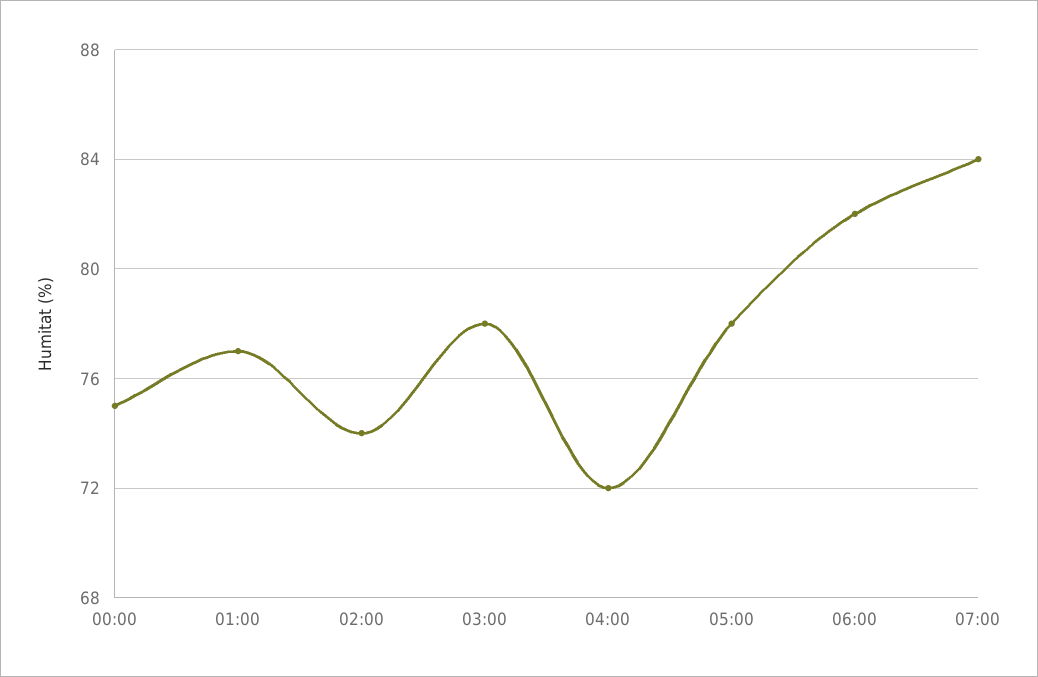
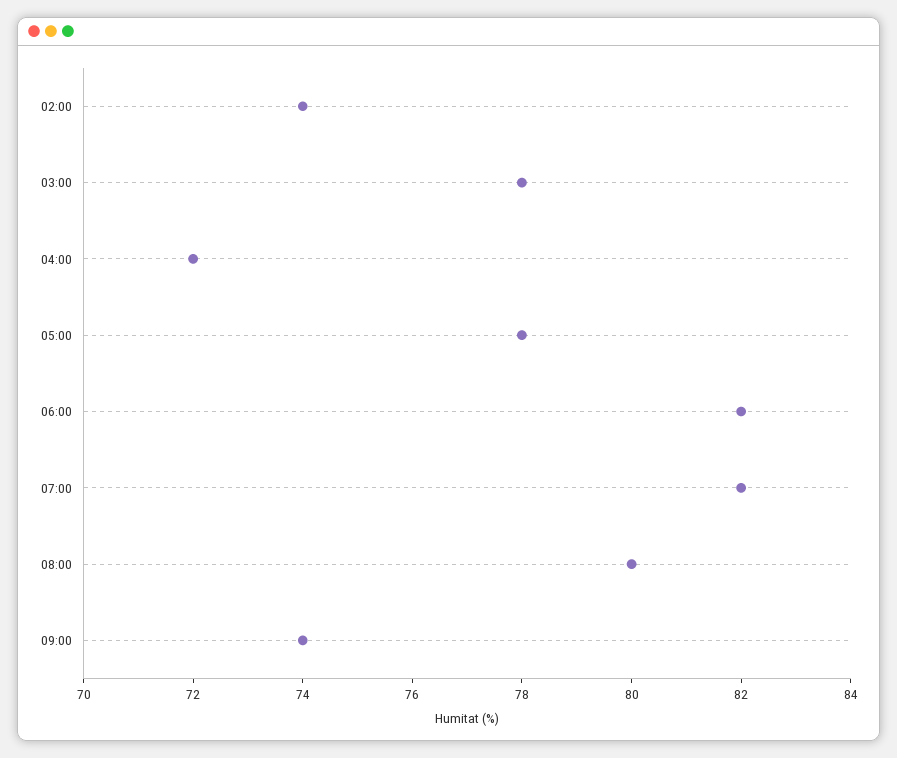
00:00: 75 -> none
01:00: 77 -> none
07:00: 84 -> 82
08:00: none -> 80
09:00: none -> 74

